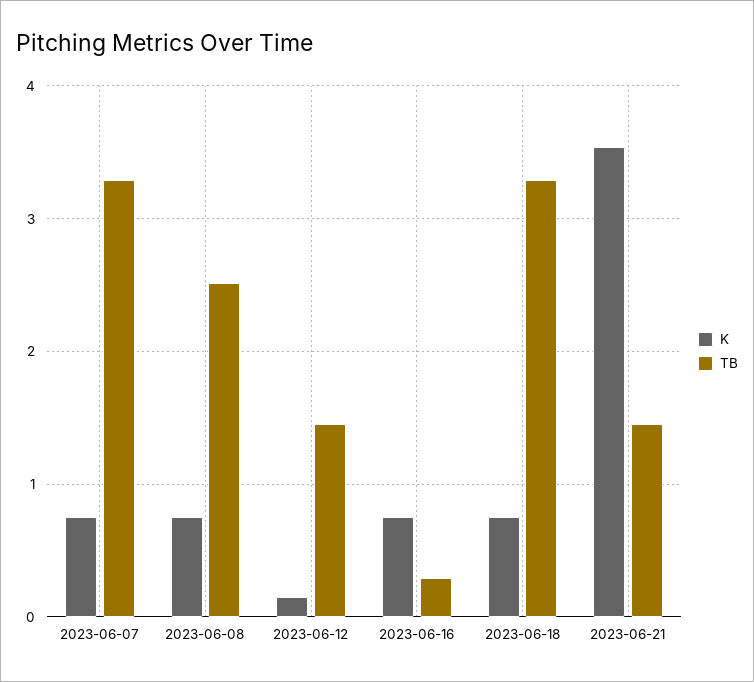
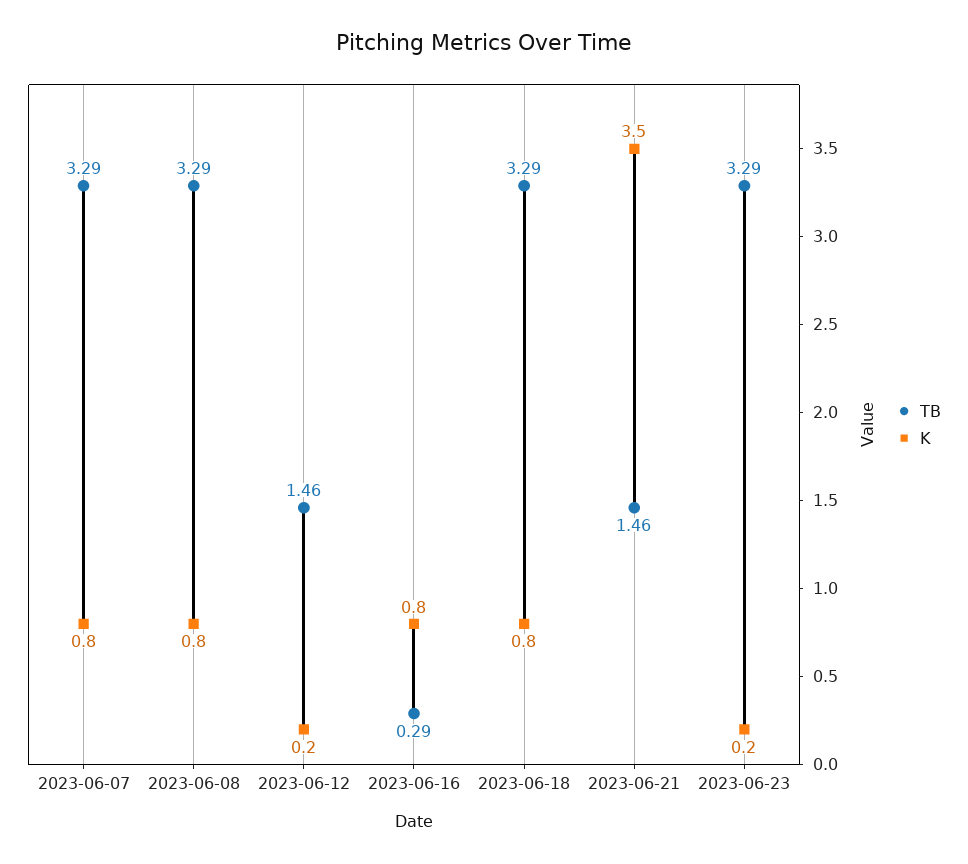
TB, 2023-06-08: 2.5 -> 3.29
TB, 2023-06-23: none -> 3.29
K, 2023-06-23: none -> 0.2

